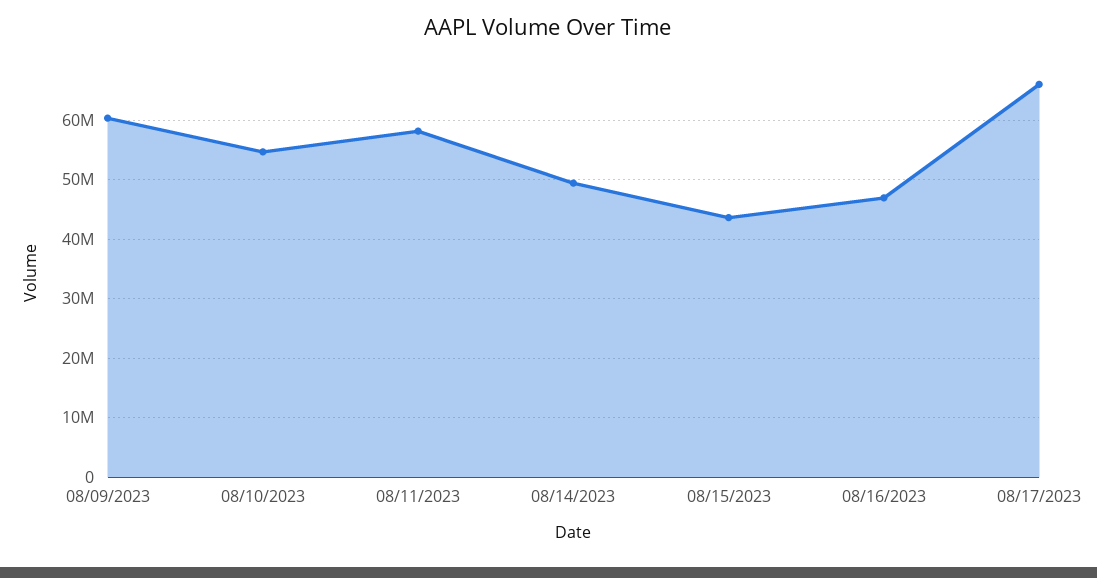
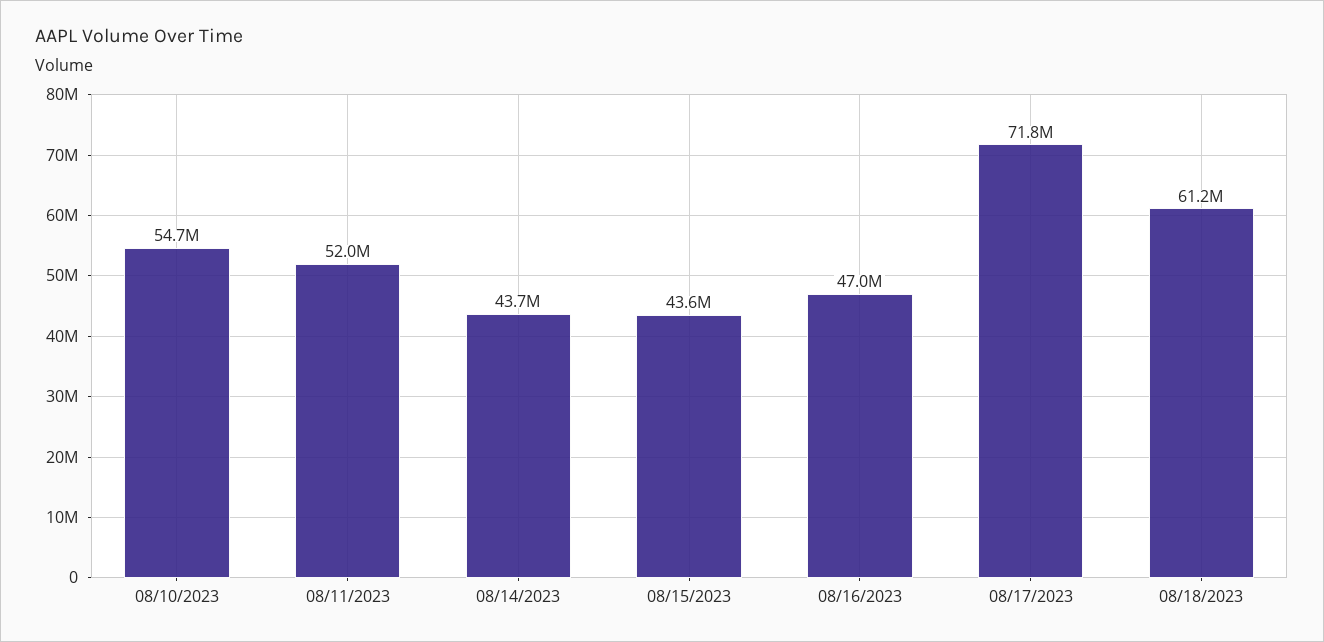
08/09/2023: 60000000 -> none
08/11/2023: 58000000 -> 52000000
08/14/2023: 50000000 -> 43700000
08/17/2023: 66000000 -> 71800000
08/18/2023: none -> 61200000

